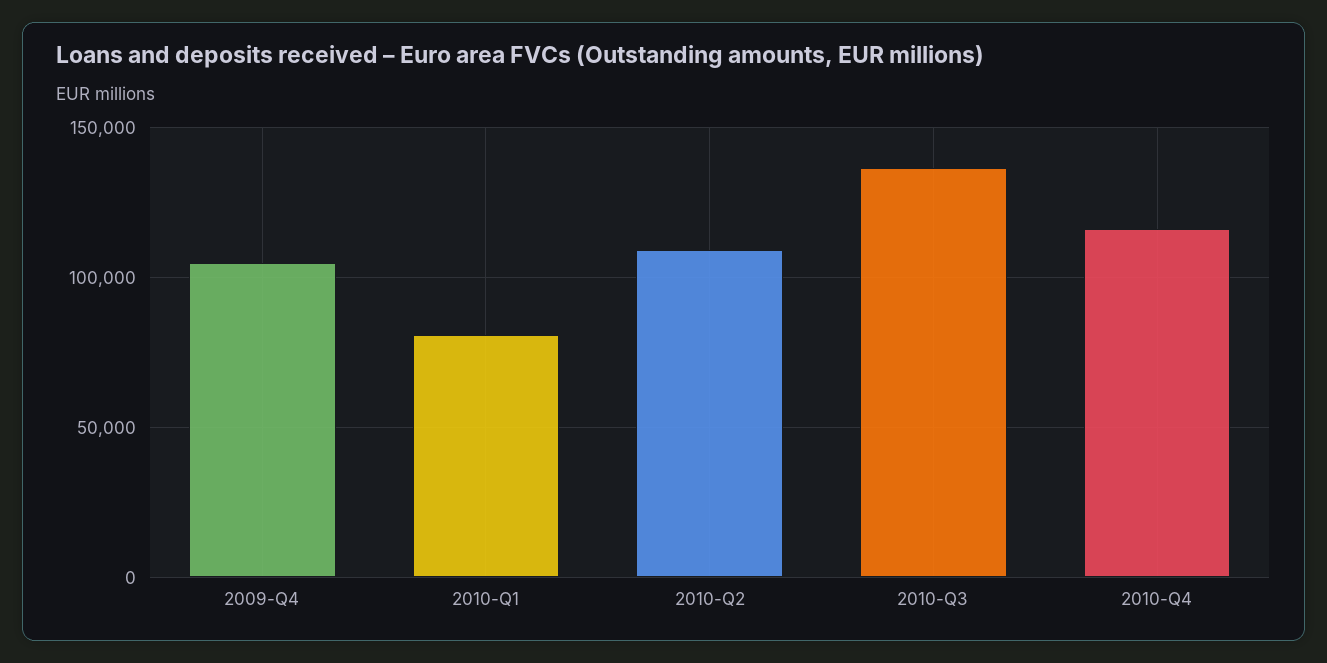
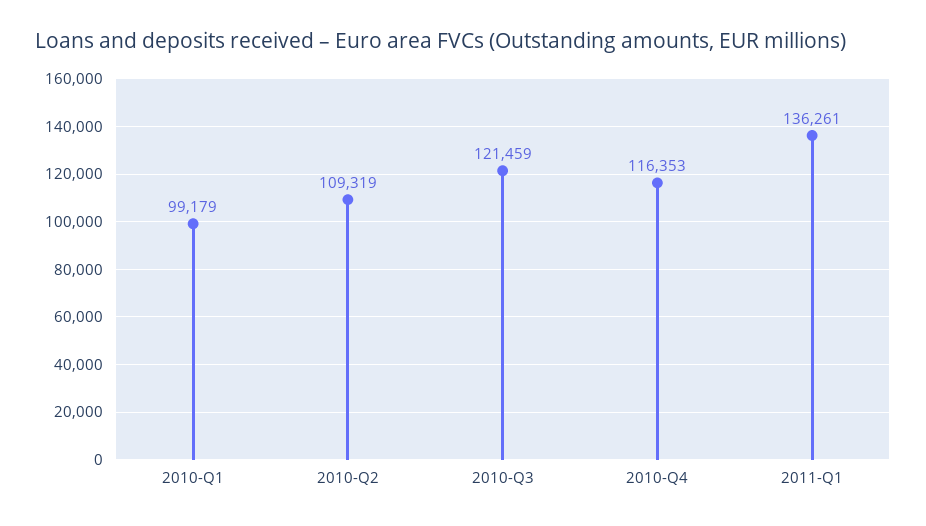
2009-Q4: 105000 -> none
2010-Q1: 80000 -> 99179
2010-Q3: 135000 -> 121459
2011-Q1: none -> 136261

